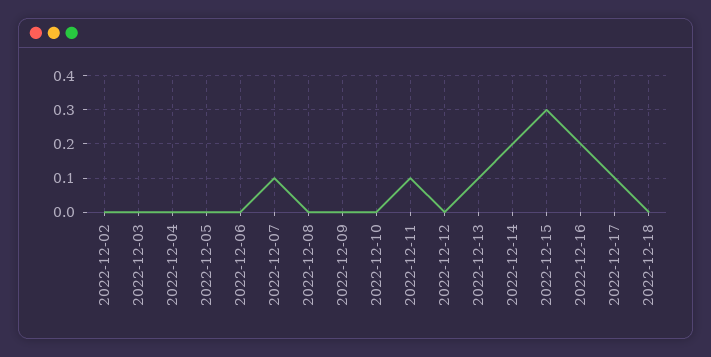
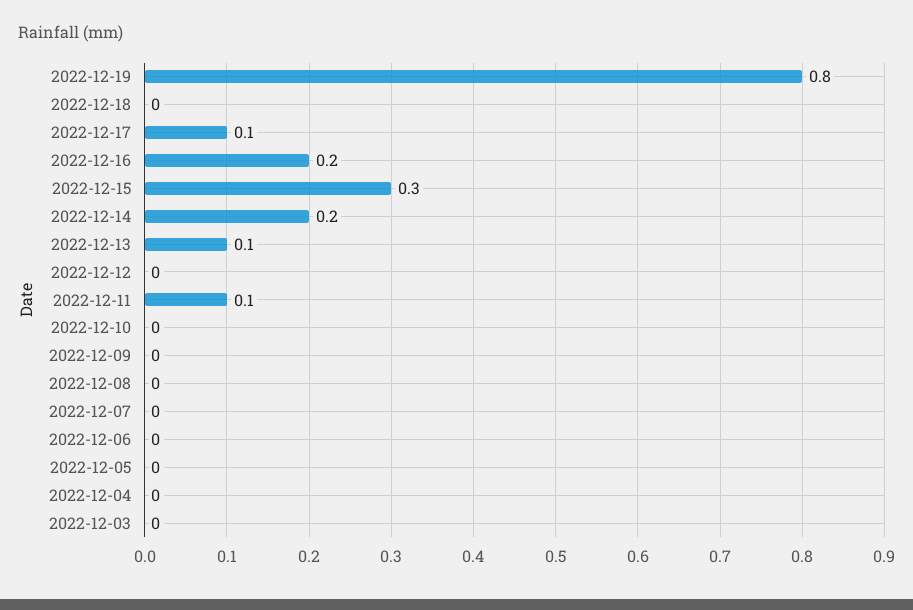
2022-12-02: 0 -> none
2022-12-07: 0.1 -> 0
2022-12-19: none -> 0.8

